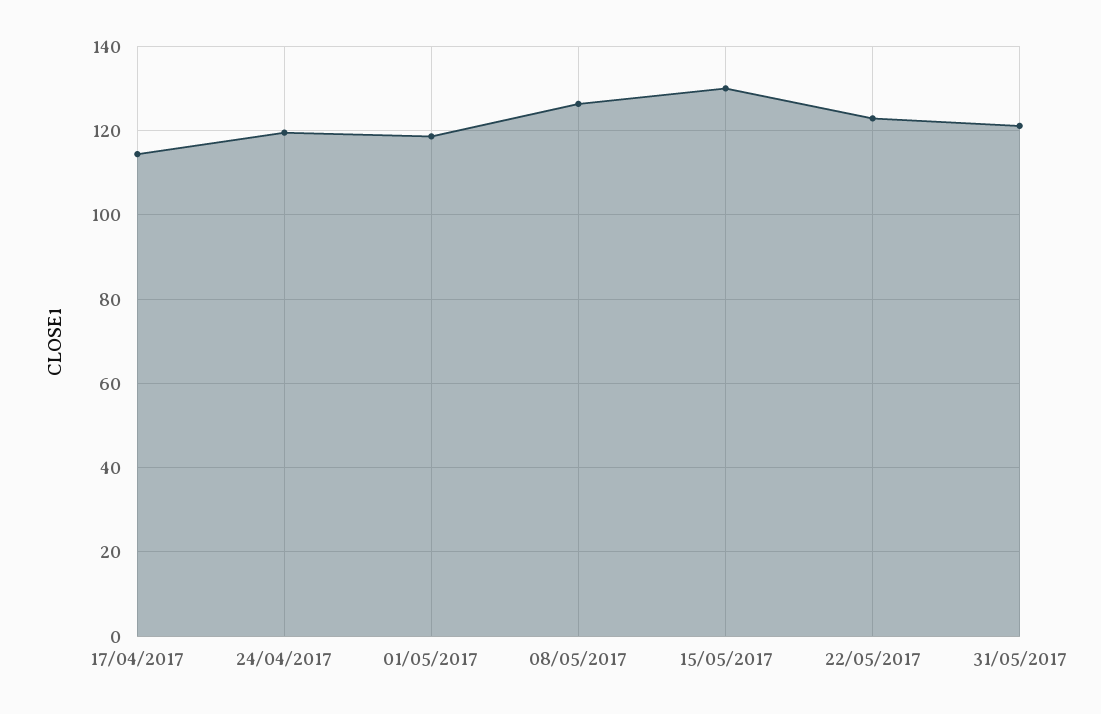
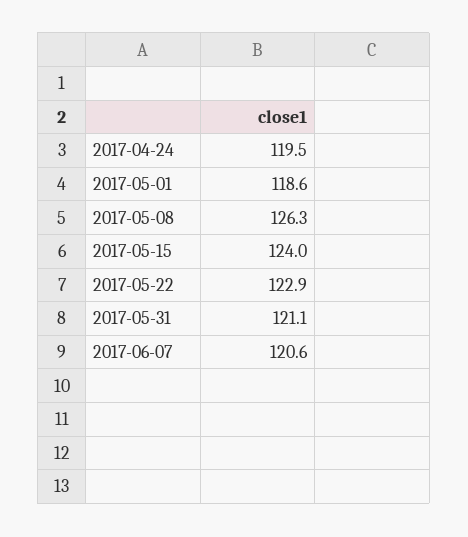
17/04/2017: 114 -> none
15/05/2017: 130 -> 124
2017-06-07: none -> 120.6

